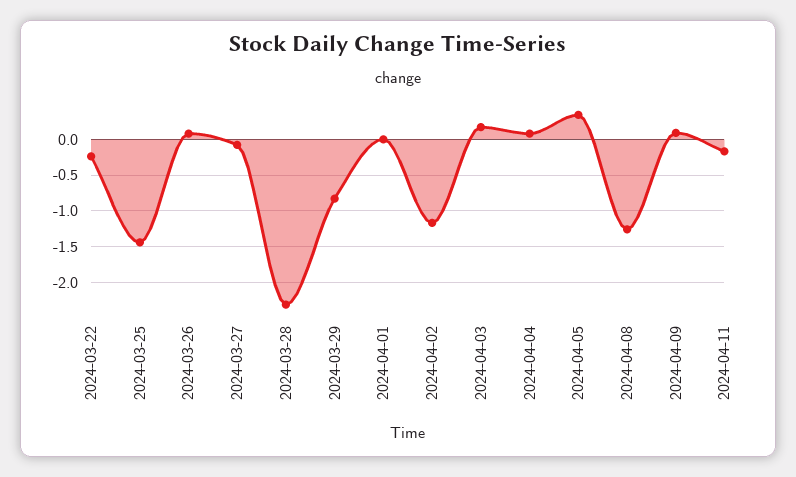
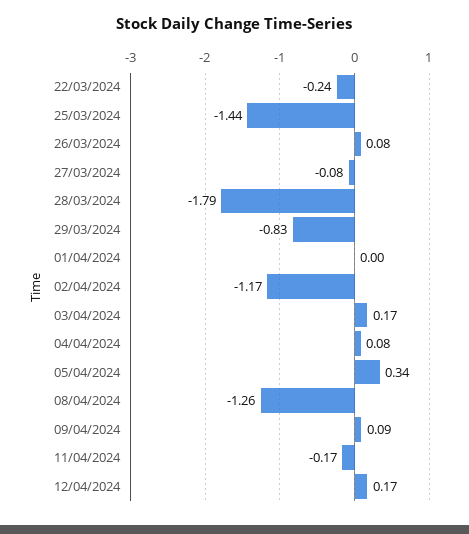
2024-03-28: -2.3 -> -1.79
12/04/2024: none -> 0.17

